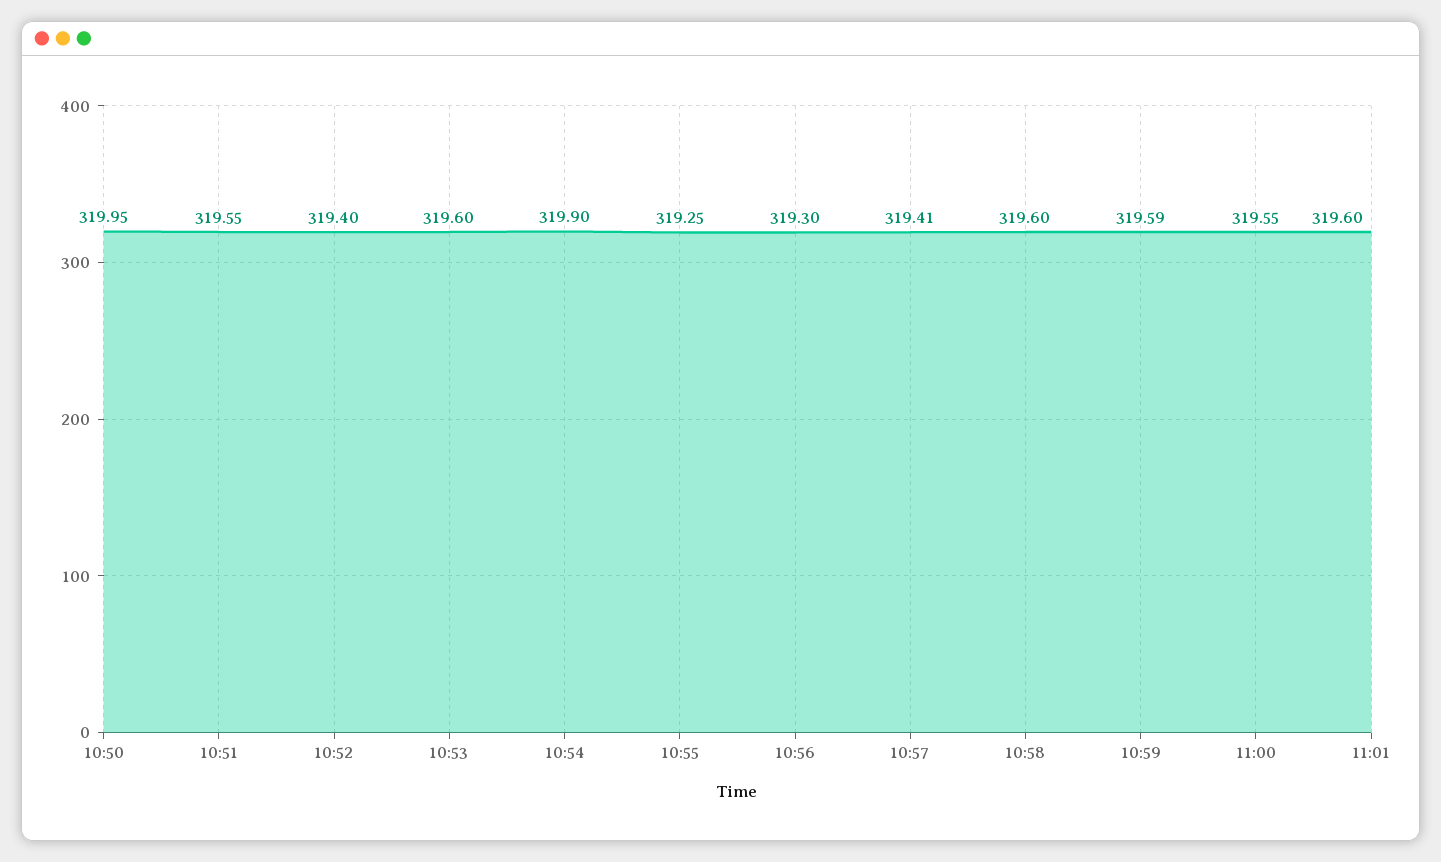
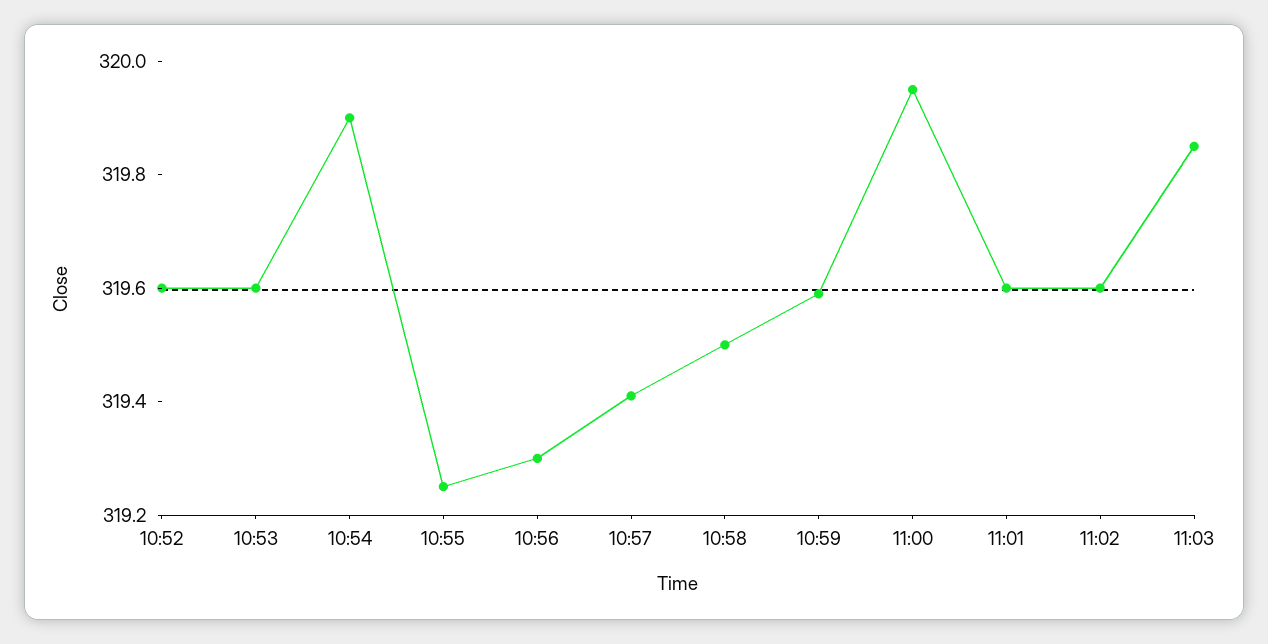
10:50: 319.95 -> none
10:51: 319.55 -> none
10:52: 319.4 -> 319.6
10:58: 319.6 -> 319.5
11:00: 319.55 -> 319.95
11:02: none -> 319.6
11:03: none -> 319.85

